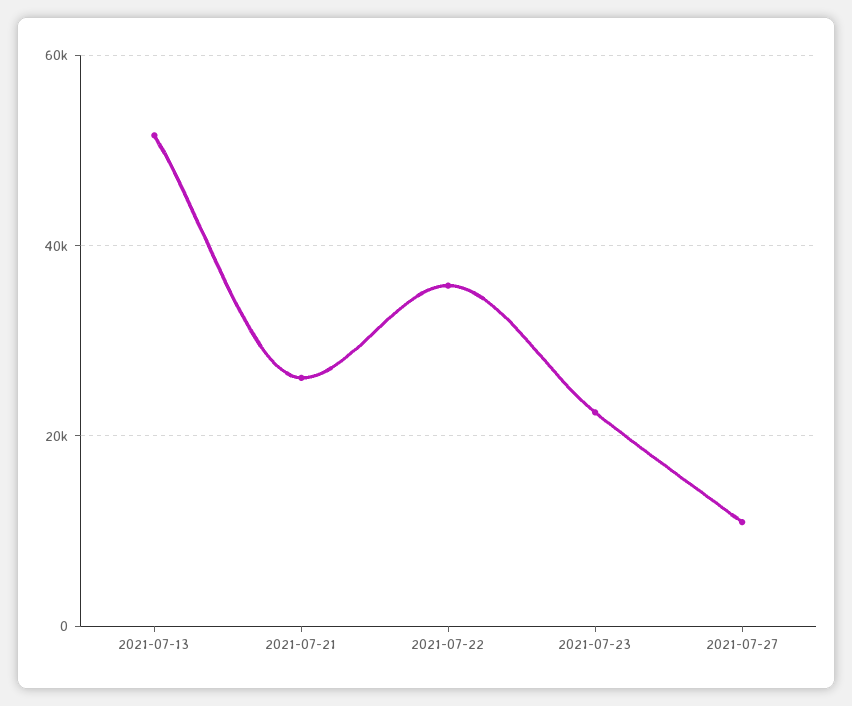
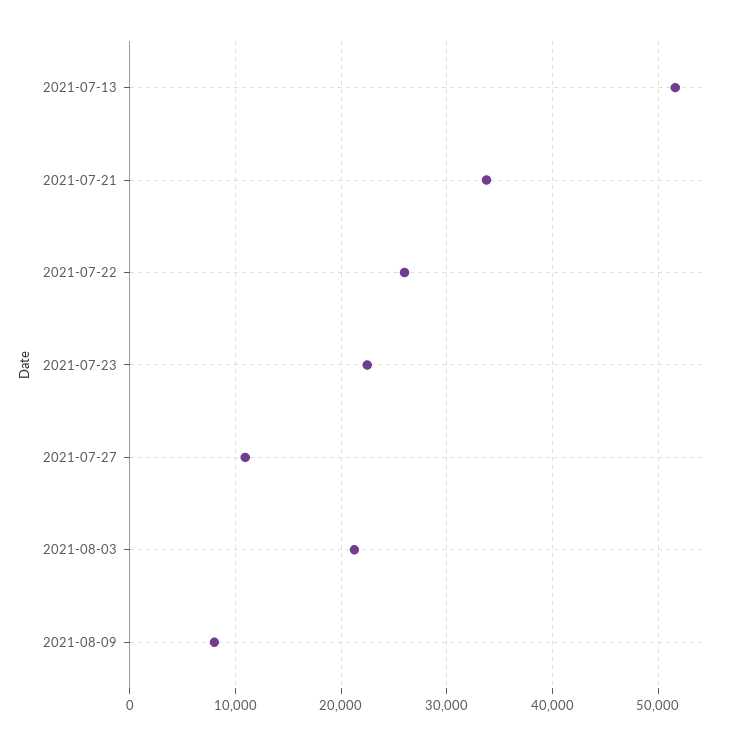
2021-07-21: 26000 -> 34000
2021-07-22: 36000 -> 26000
2021-08-03: none -> 21000
2021-08-09: none -> 8000

